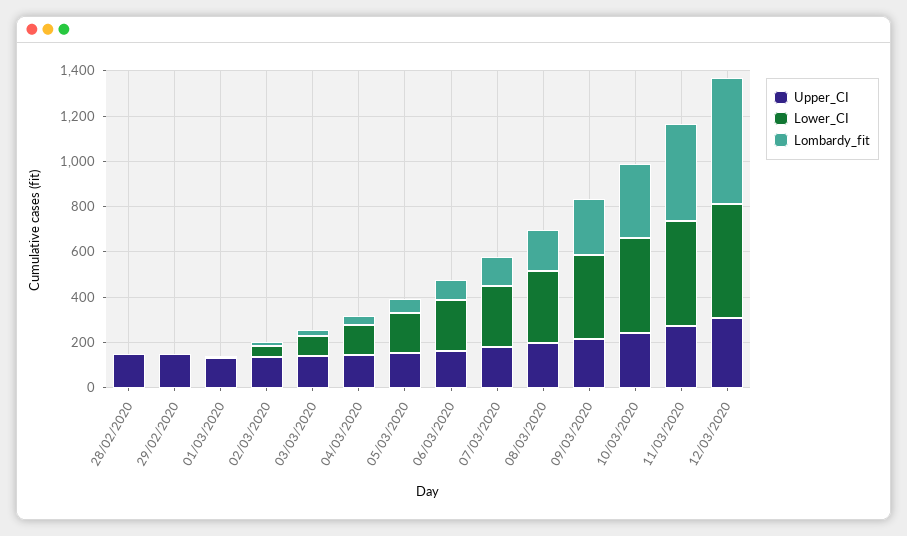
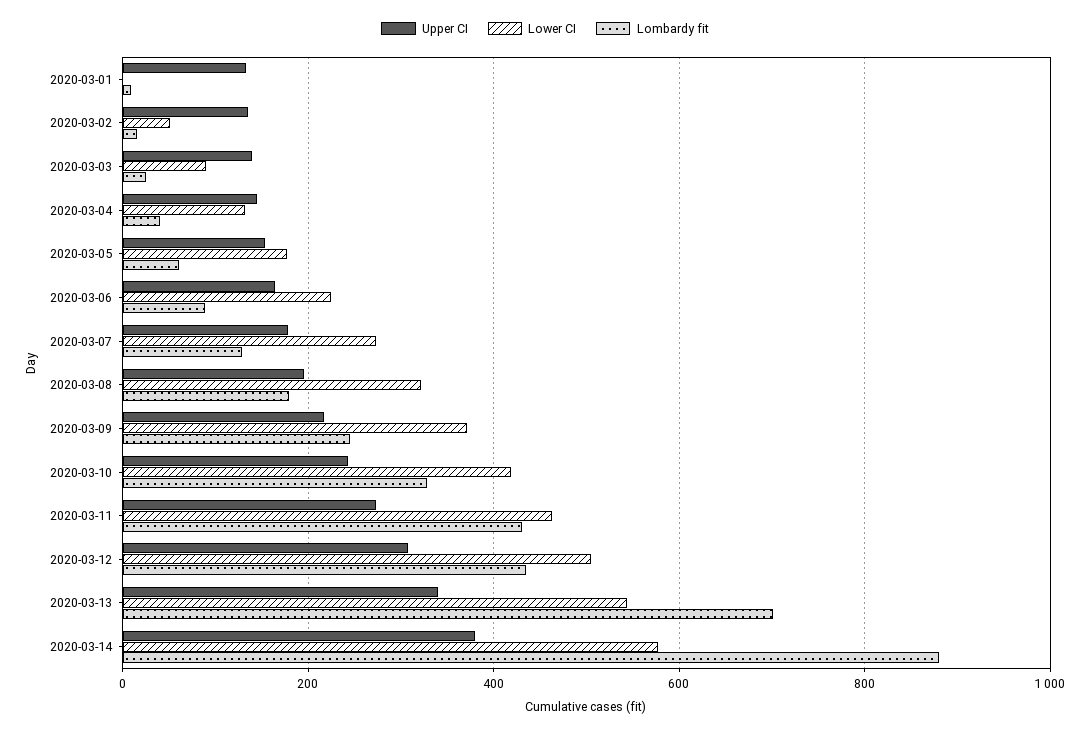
Upper_CI, 28/02/2020: 150 -> none
Lower_CI, 28/02/2020: 0 -> none
Lombardy_fit, 28/02/2020: 0 -> none
Upper_CI, 29/02/2020: 150 -> none
Lower_CI, 29/02/2020: 0 -> none
Lombardy_fit, 29/02/2020: 0 -> none
Lombardy_fit, 12/03/2020: 550 -> 440
Upper_CI, 2020-03-13: none -> 340
Lower_CI, 2020-03-13: none -> 540
Lombardy_fit, 2020-03-13: none -> 700
Upper_CI, 2020-03-14: none -> 380
Lower_CI, 2020-03-14: none -> 580
Lombardy_fit, 2020-03-14: none -> 880

